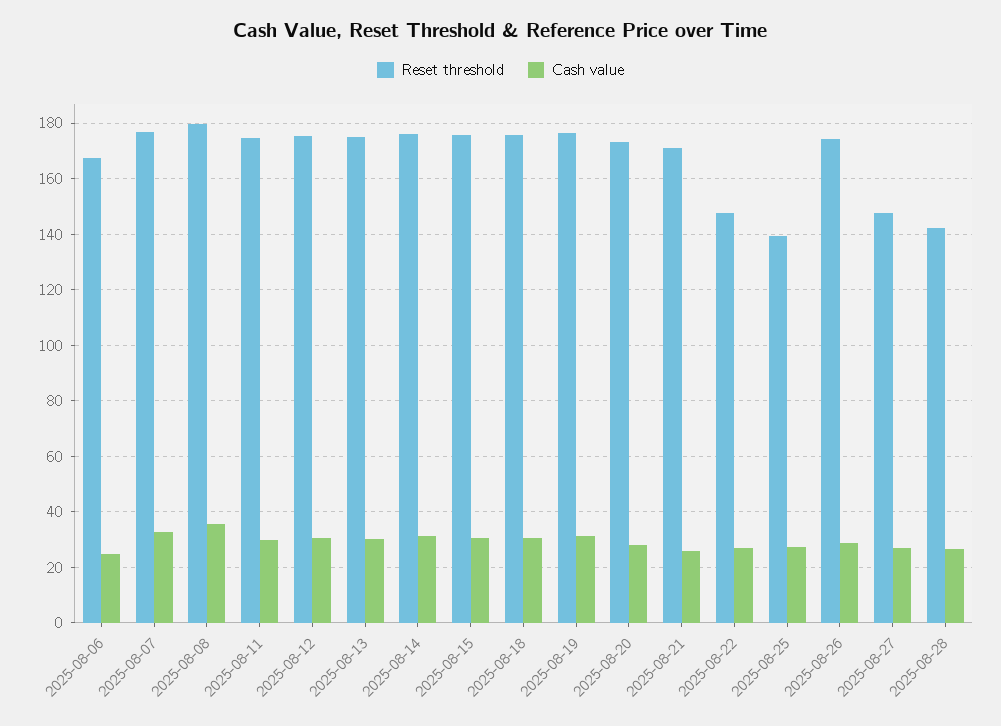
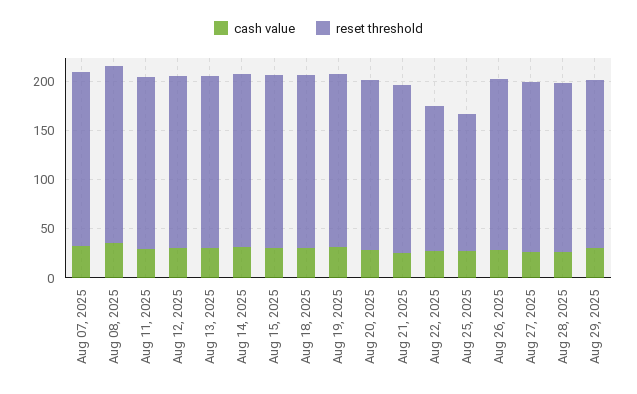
Reset threshold, 2025-08-06: 167.5 -> none
Cash value, 2025-08-06: 25 -> none
Reset threshold, 2025-08-27: 147.5 -> 170
Reset threshold, 2025-08-28: 142.5 -> 170
Cash value, Aug 29, 2025: none -> 30
Reset threshold, Aug 29, 2025: none -> 170

